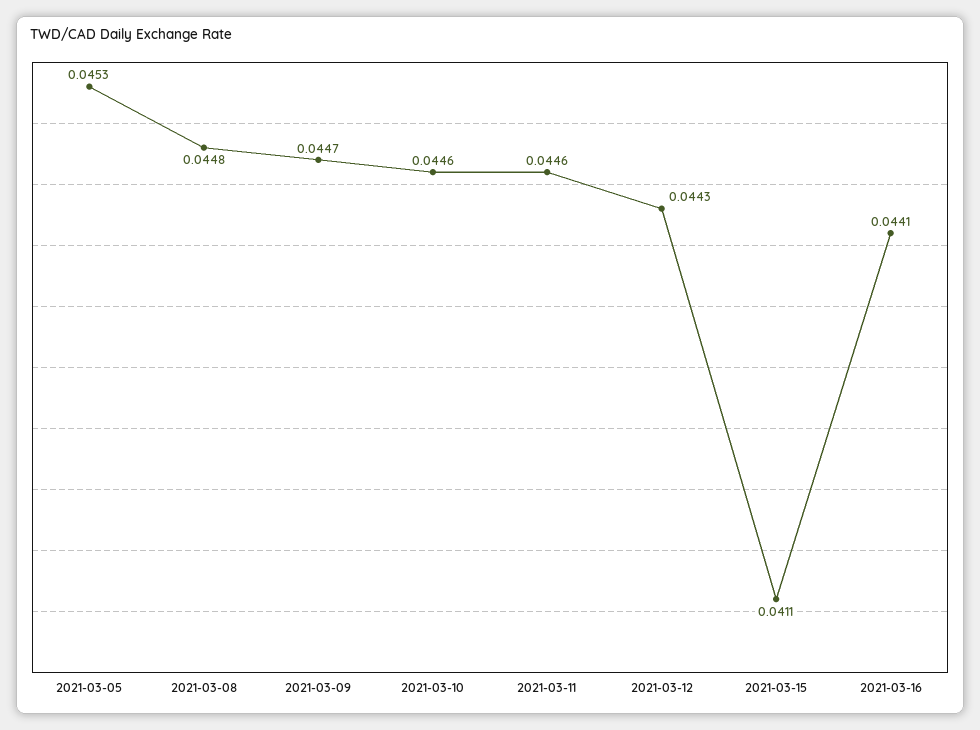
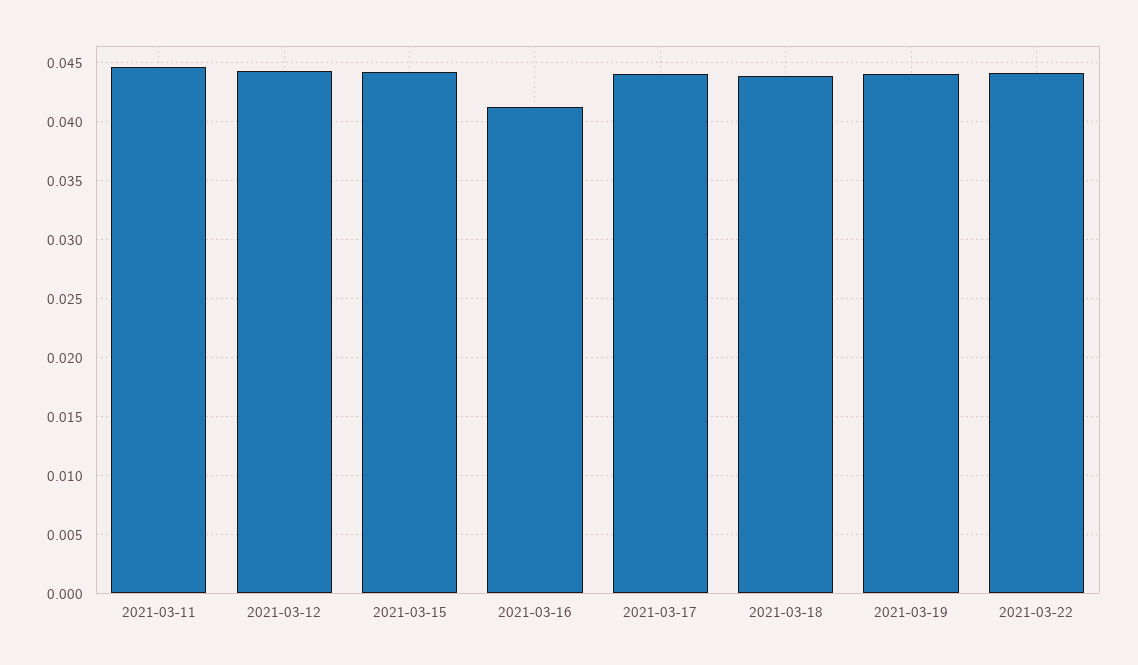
2021-03-05: 0.0453 -> none
2021-03-08: 0.0448 -> none
2021-03-09: 0.0447 -> none
2021-03-10: 0.0446 -> none
2021-03-15: 0.0411 -> 0.044
2021-03-16: 0.0441 -> 0.041
2021-03-17: none -> 0.044
2021-03-18: none -> 0.044
2021-03-19: none -> 0.044
2021-03-22: none -> 0.044

